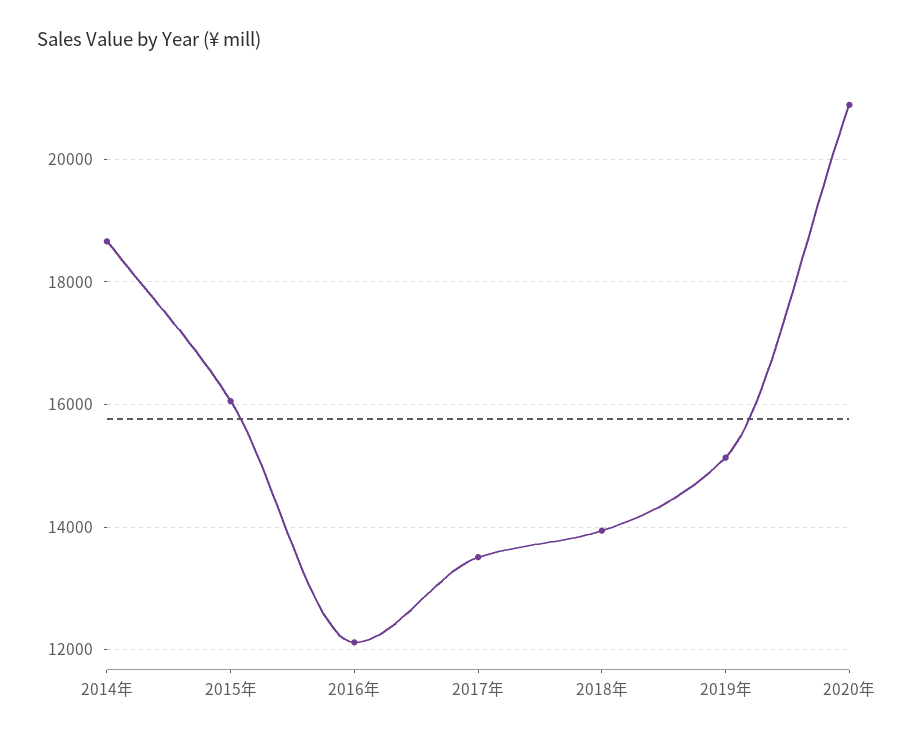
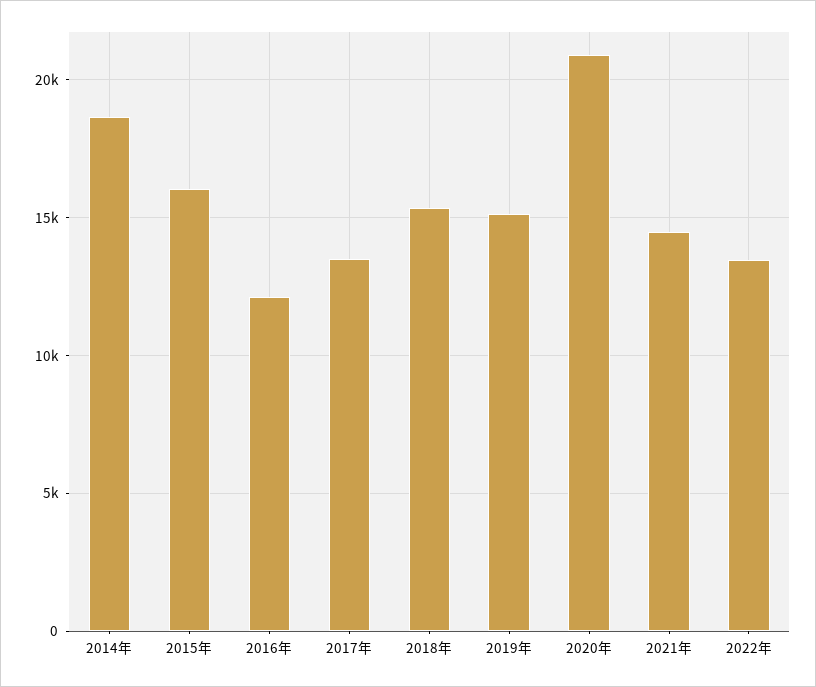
2018年: 14000 -> 15500
2021年: none -> 14500
2022年: none -> 13500

